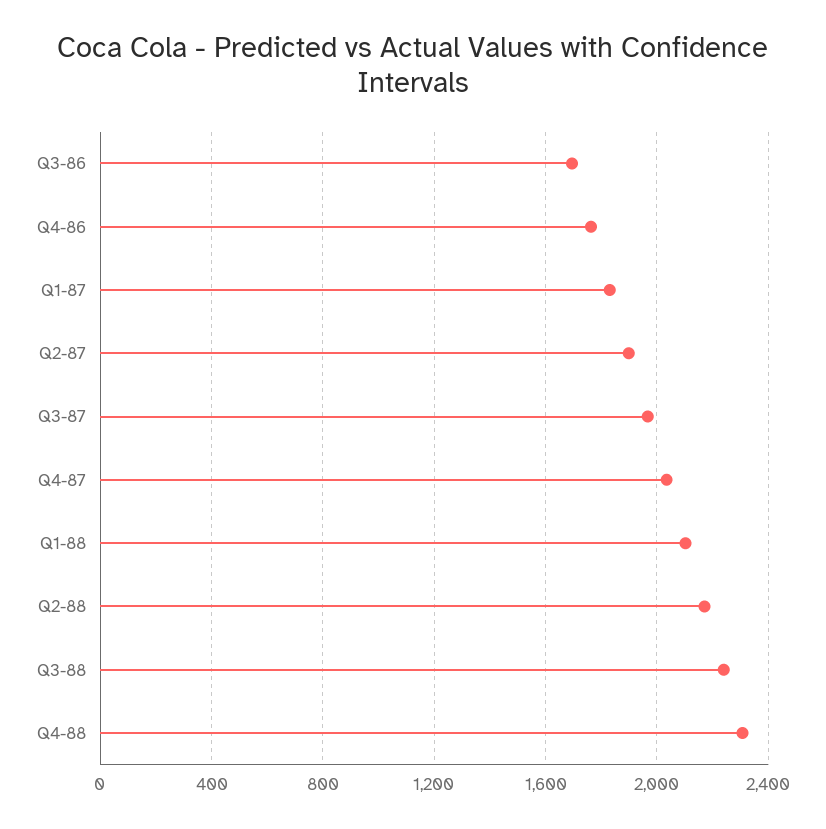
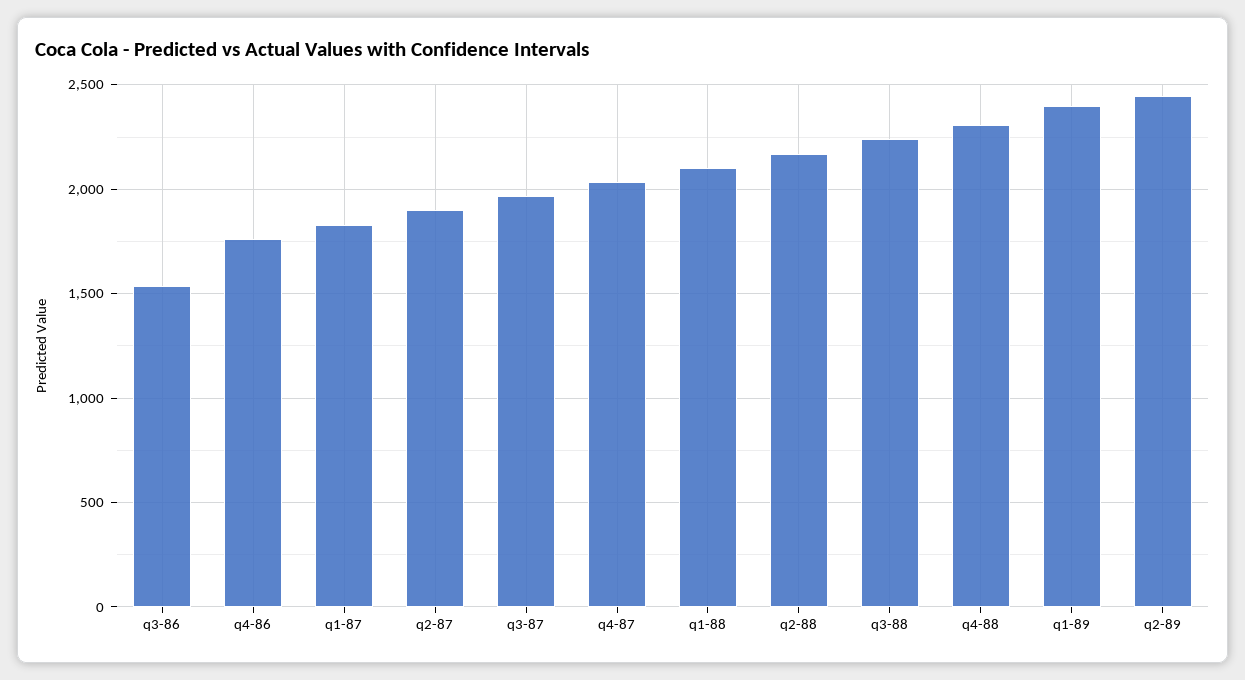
Q3-86: 1700 -> 1550
q1-89: none -> 2400
q2-89: none -> 2450

